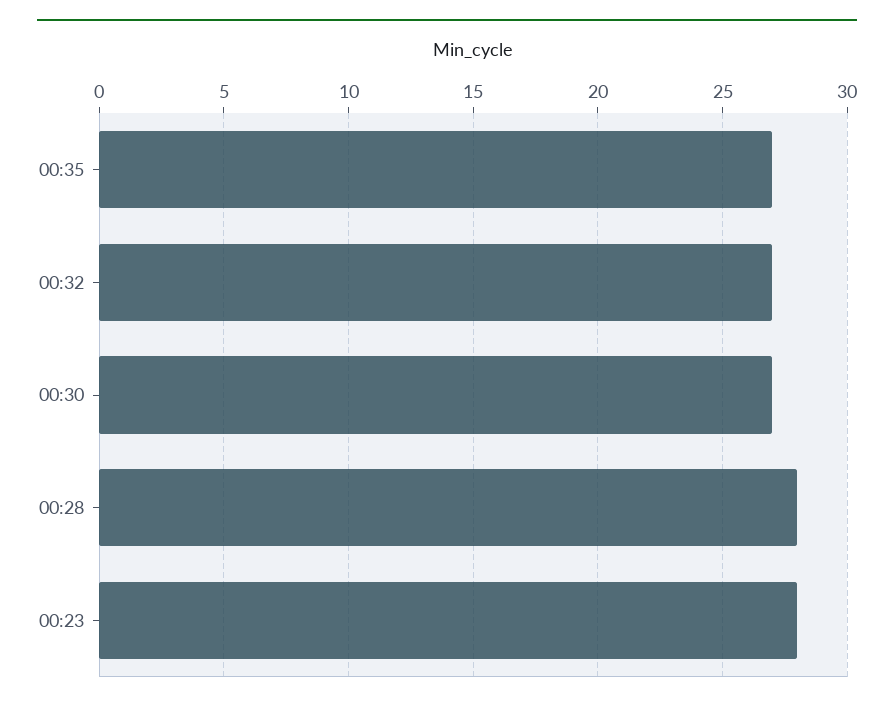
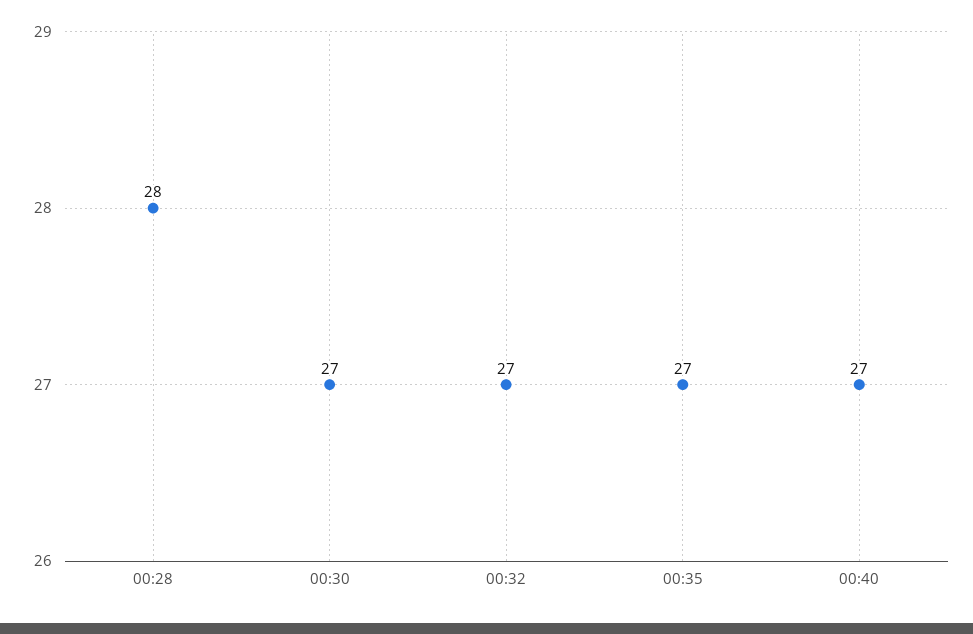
00:23: 28 -> none
00:40: none -> 27

